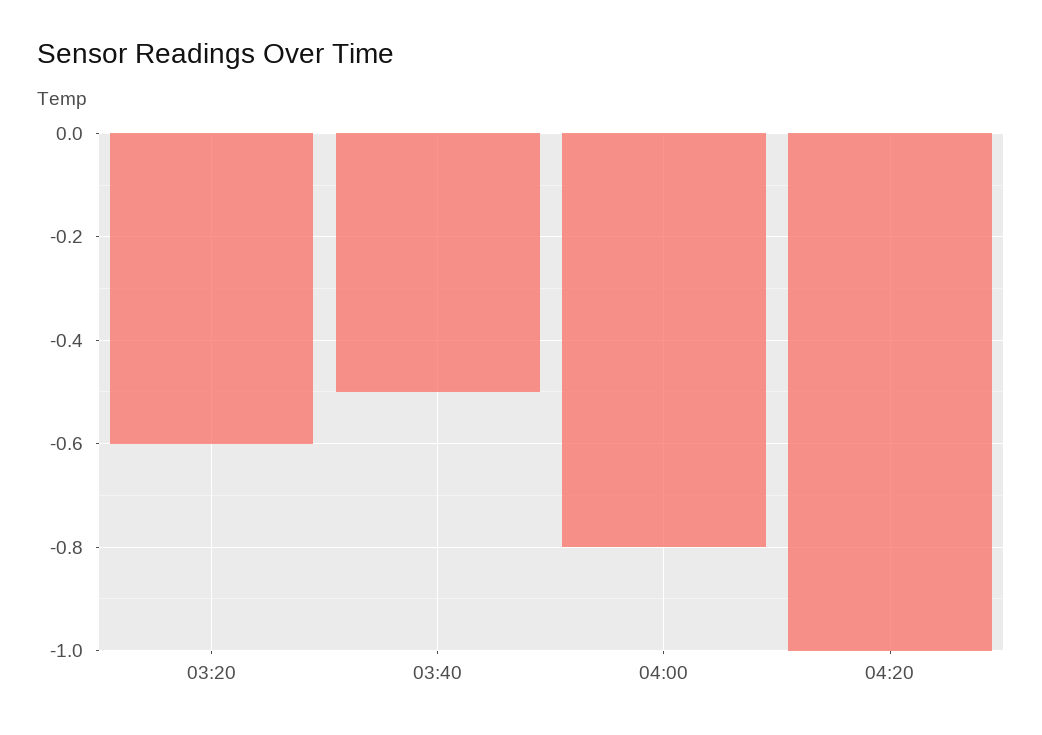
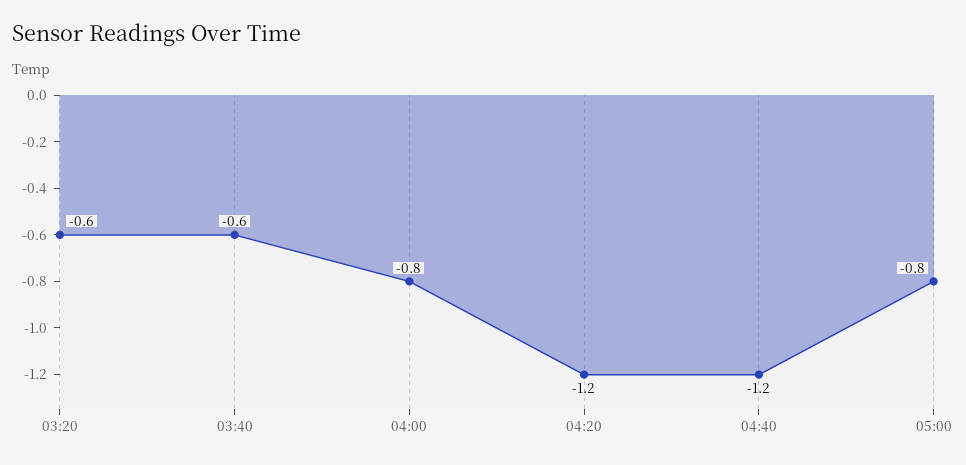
03:40: -0.5 -> -0.6
04:20: -1 -> -1.2
04:40: none -> -1.2
05:00: none -> -0.8

